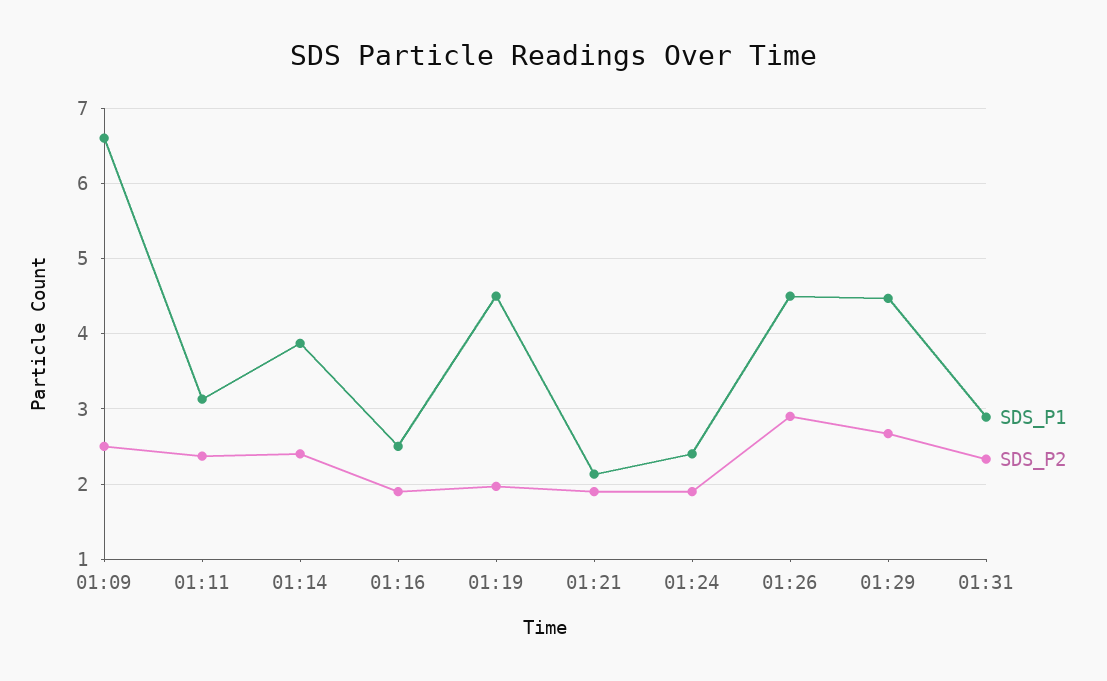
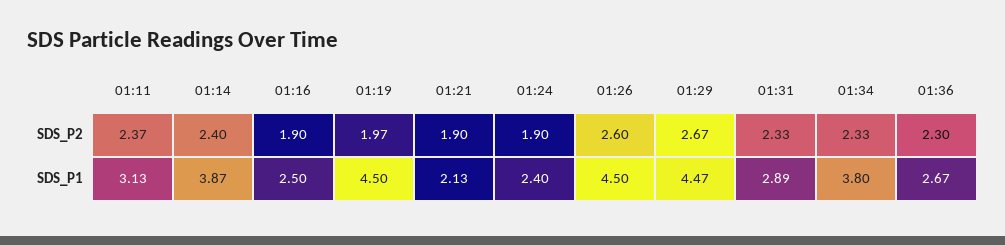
SDS_P1, 01:09: 6.6 -> none
SDS_P2, 01:09: 2.5 -> none
SDS_P2, 01:26: 2.9 -> 2.6
SDS_P2, 01:34: none -> 2.33
SDS_P2, 01:36: none -> 2.3
SDS_P1, 01:34: none -> 3.8
SDS_P1, 01:36: none -> 2.67

